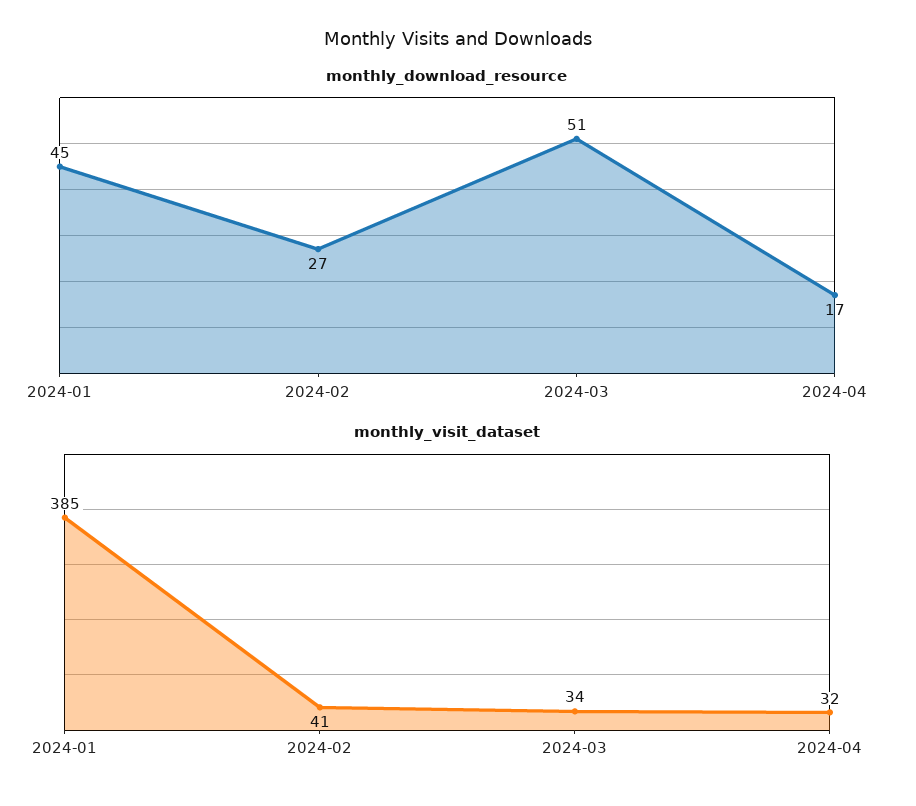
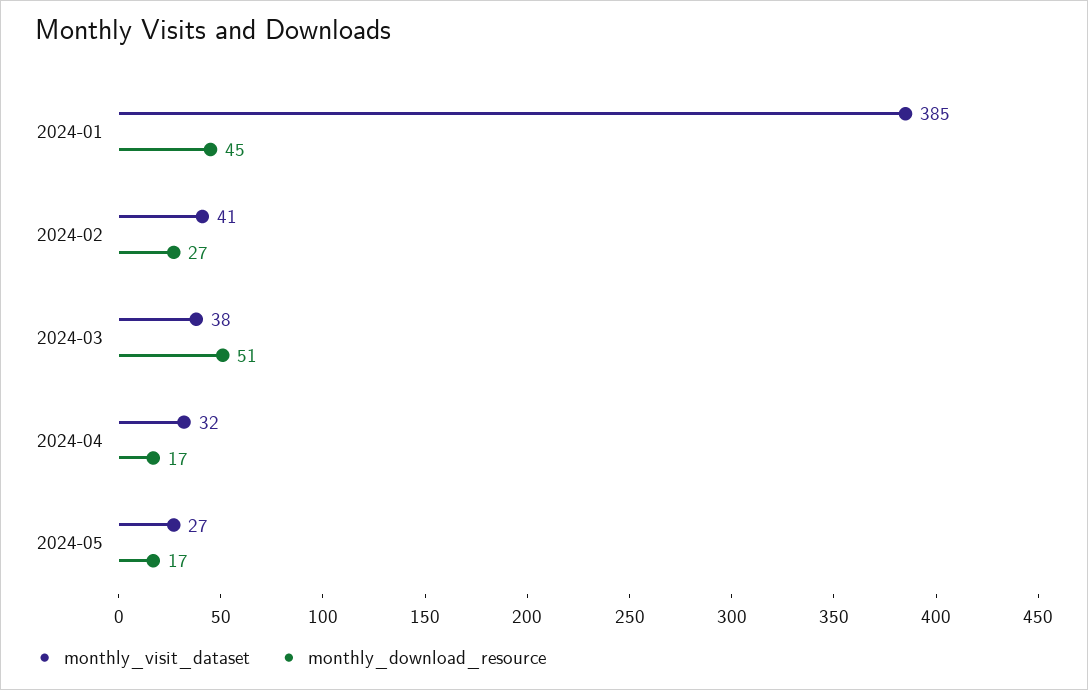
monthly_visit_dataset, 2024-03: 34 -> 38
monthly_visit_dataset, 2024-05: none -> 27
monthly_download_resource, 2024-05: none -> 17

